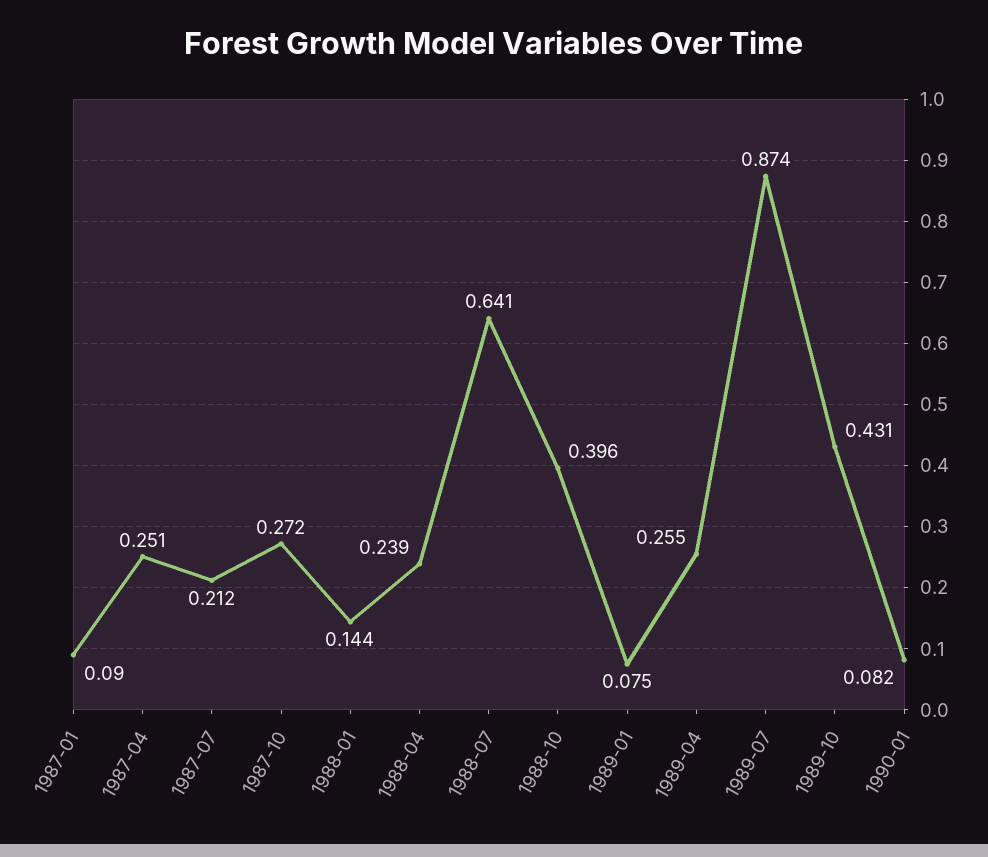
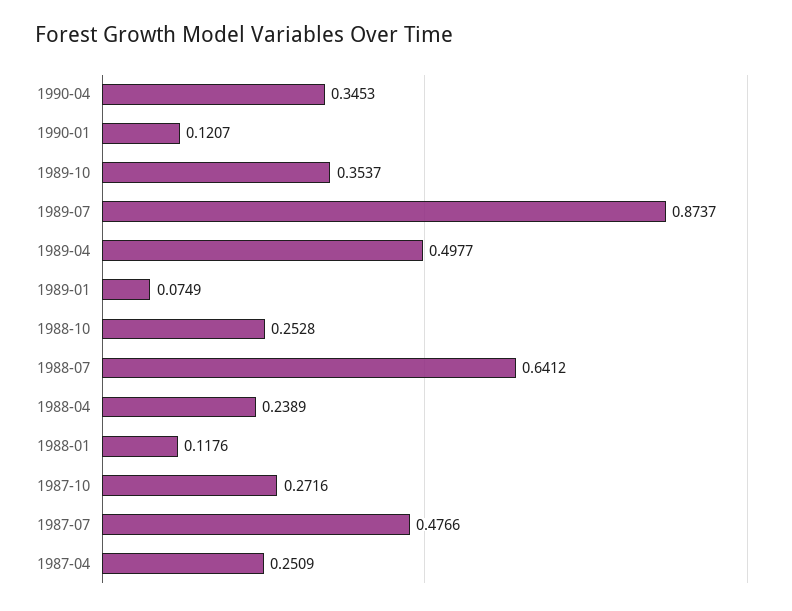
1987-01: 0.09 -> none
1987-07: 0.212 -> 0.4766
1988-01: 0.144 -> 0.1176
1988-10: 0.396 -> 0.2528
1989-04: 0.255 -> 0.4977
1989-10: 0.431 -> 0.3537
1990-01: 0.082 -> 0.1207
1990-04: none -> 0.3453

